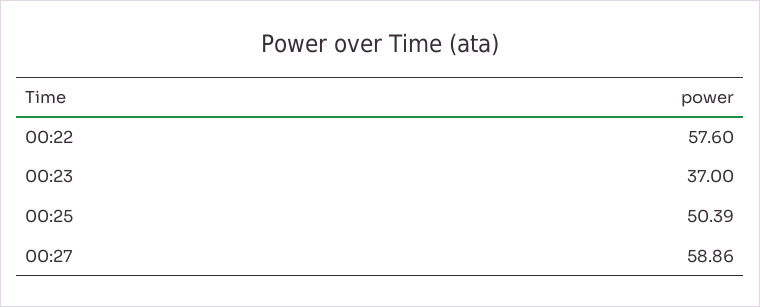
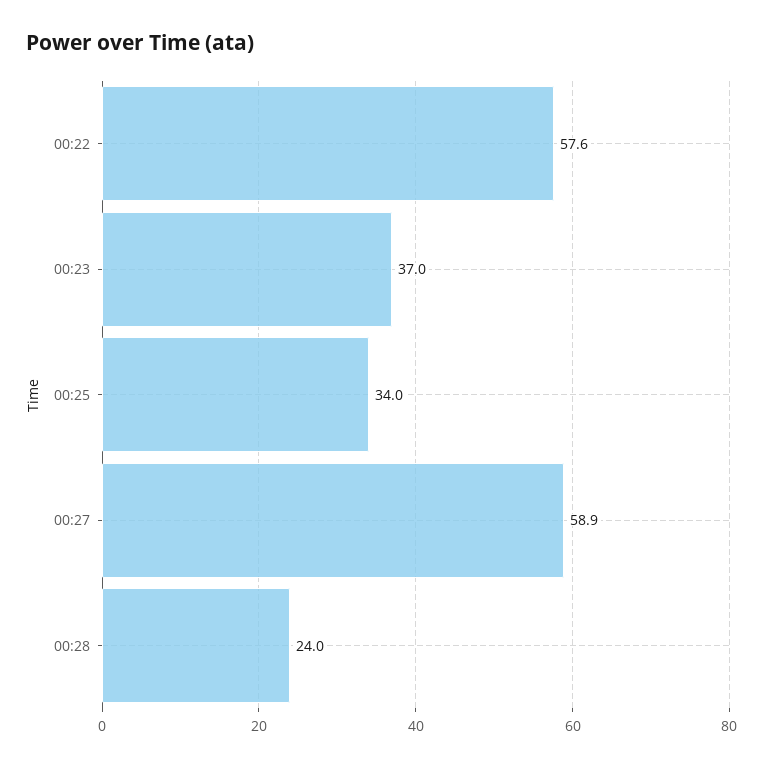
00:25: 50.39 -> 34
00:28: none -> 24

